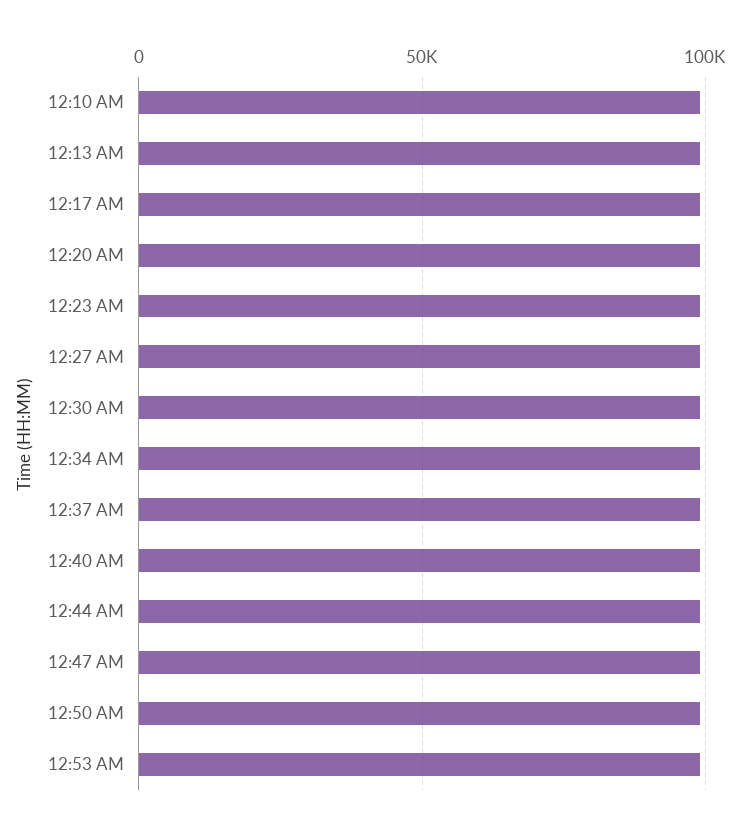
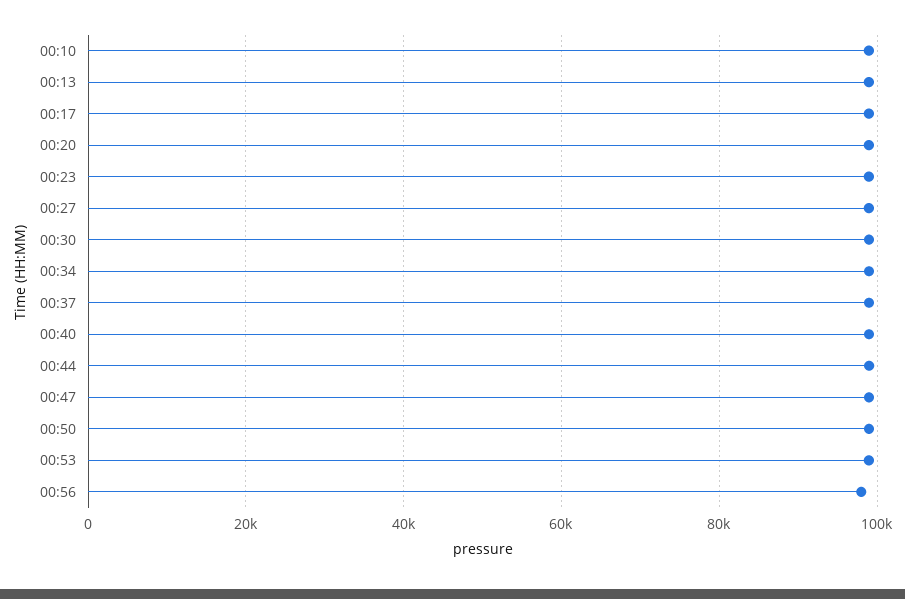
00:56: none -> 98000

